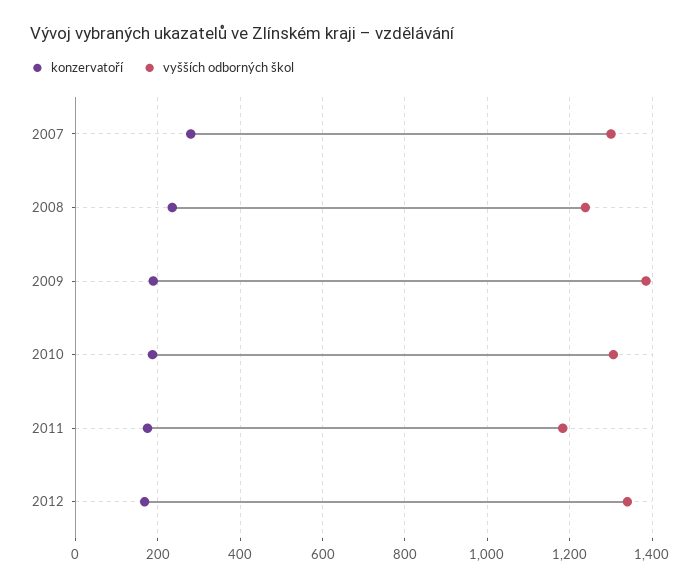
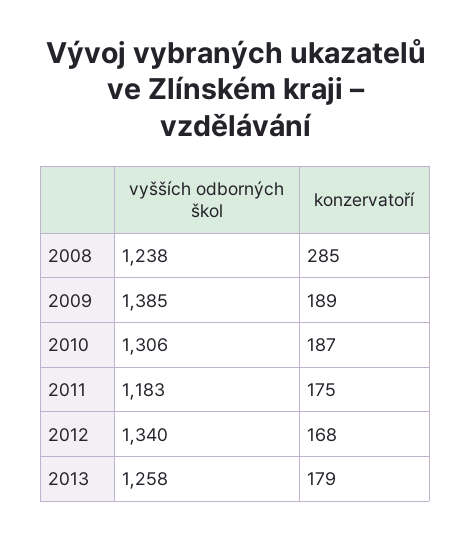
konzervatoří, 2007: 280 -> none
vyšších odborných škol, 2007: 1300 -> none
konzervatoří, 2008: 240 -> 285
vyšších odborných škol, 2013: none -> 1258
konzervatoří, 2013: none -> 179

